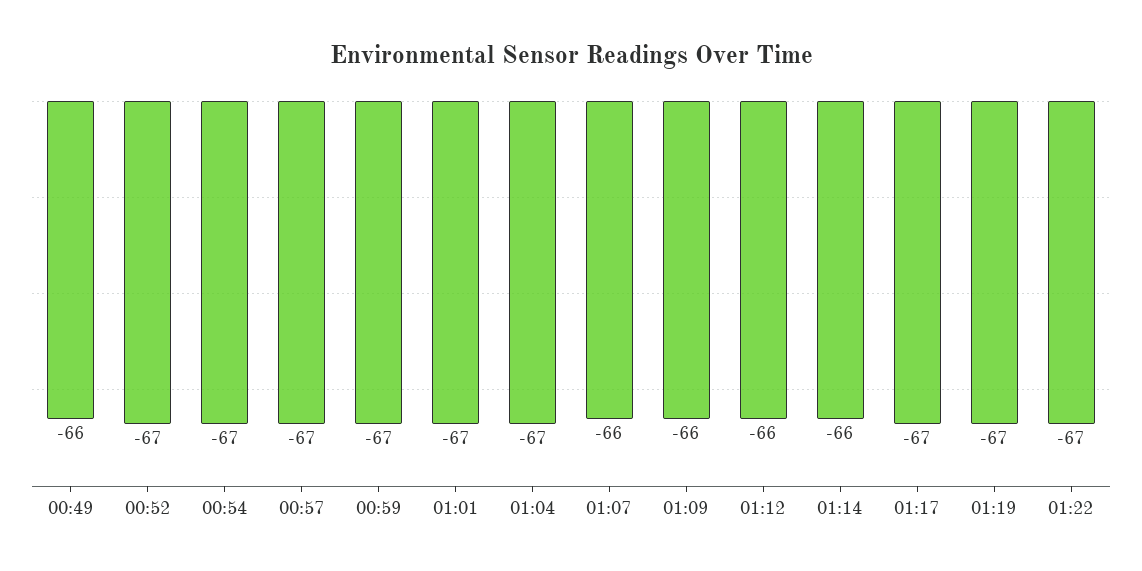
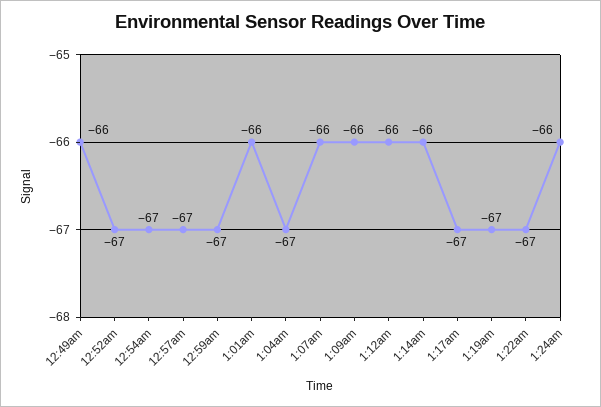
01:01: -67 -> -66
1:24am: none -> -66

